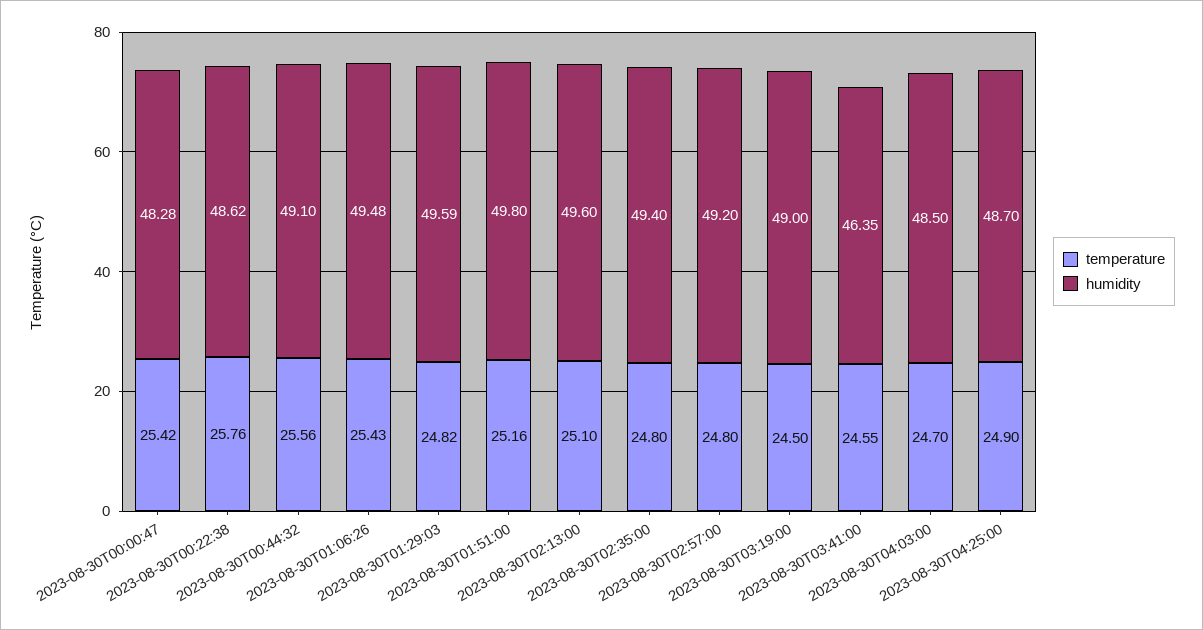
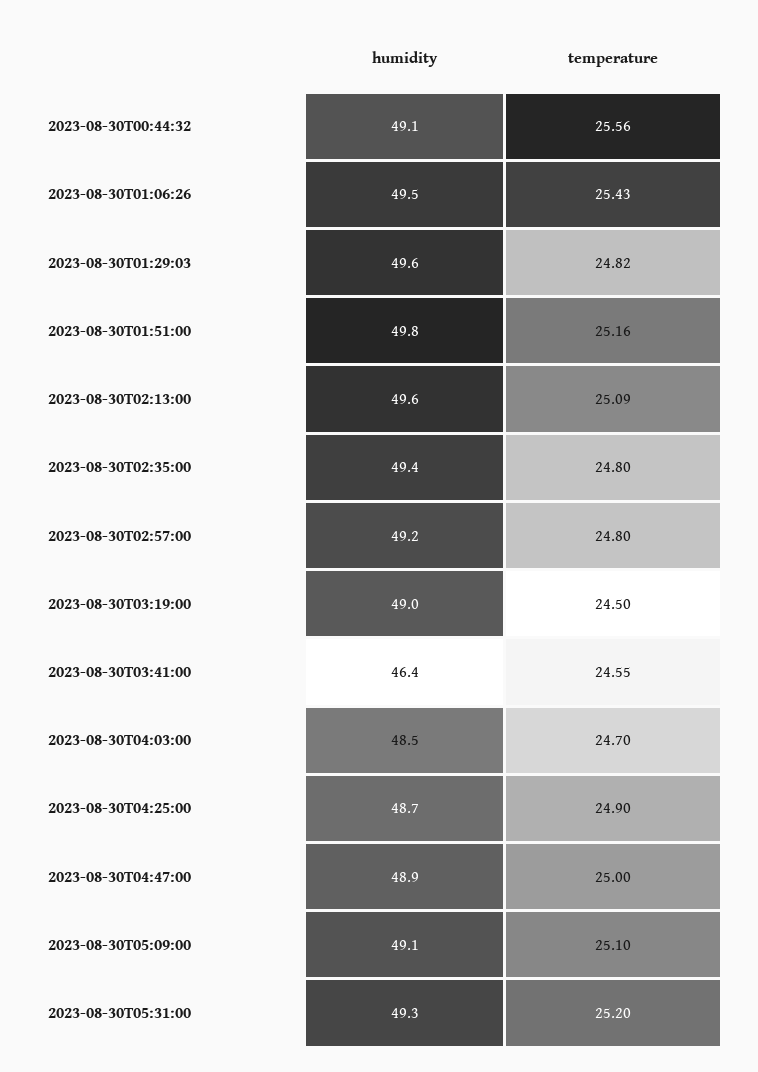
temperature, 2023-08-30T00:00:47: 25.42 -> none
humidity, 2023-08-30T00:00:47: 48.28 -> none
temperature, 2023-08-30T00:22:38: 25.76 -> none
humidity, 2023-08-30T00:22:38: 48.62 -> none
temperature, 2023-08-30T02:13:00: 25.1 -> 25.09
humidity, 2023-08-30T04:47:00: none -> 48.9
temperature, 2023-08-30T04:47:00: none -> 25
humidity, 2023-08-30T05:09:00: none -> 49.1
temperature, 2023-08-30T05:09:00: none -> 25.1
humidity, 2023-08-30T05:31:00: none -> 49.3
temperature, 2023-08-30T05:31:00: none -> 25.2

